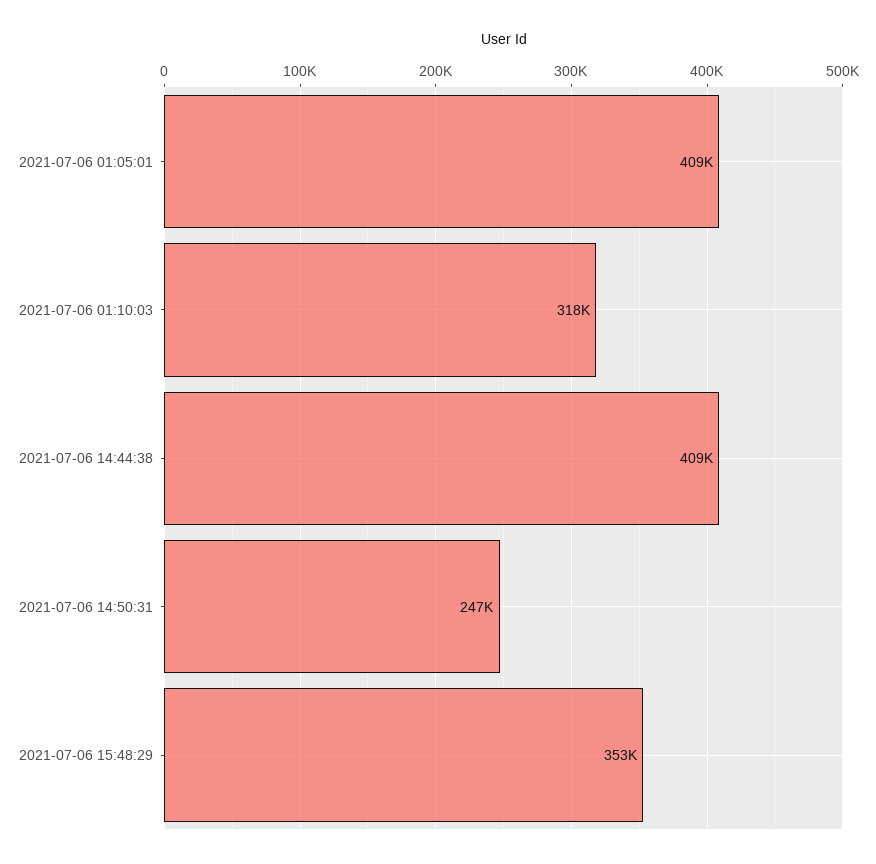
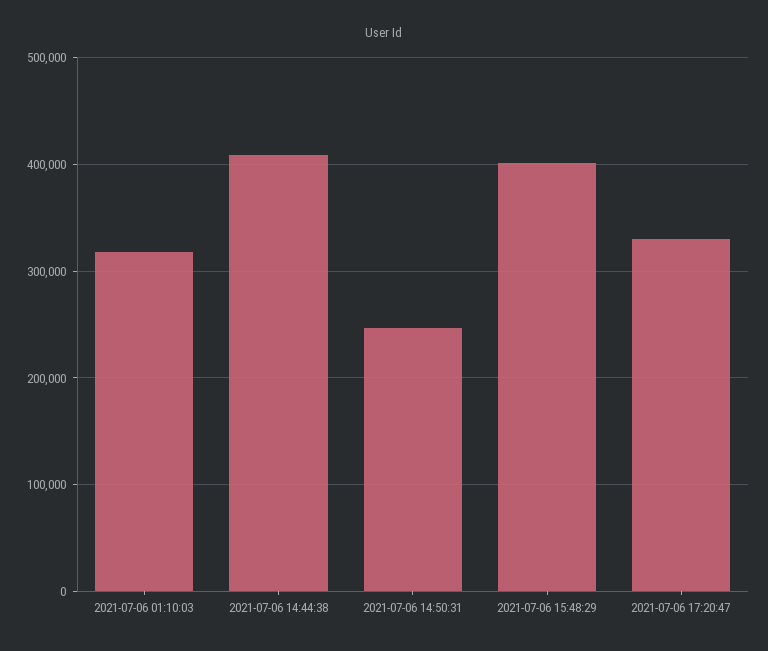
2021-07-06 01:05:01: 409000 -> none
2021-07-06 15:48:29: 353000 -> 400000
2021-07-06 17:20:47: none -> 330000

